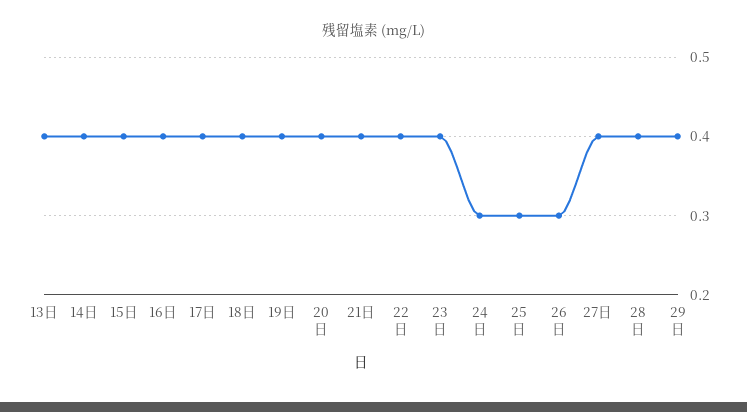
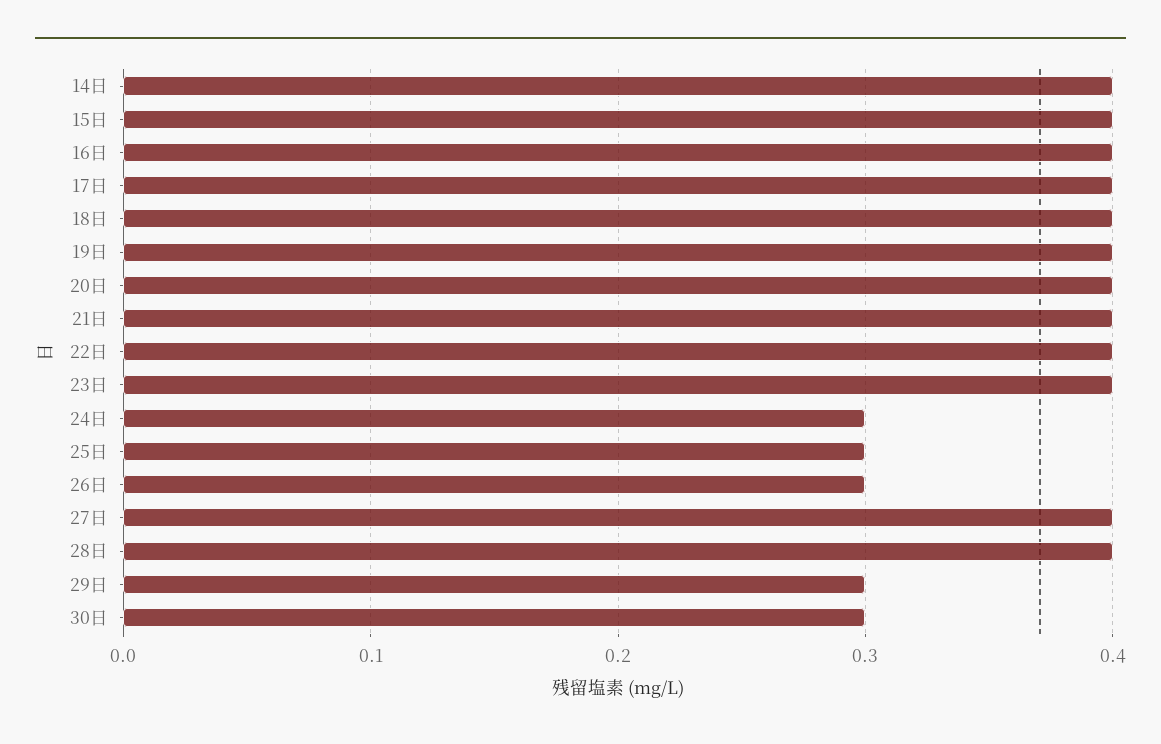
13日: 0.4 -> none
29日: 0.4 -> 0.3
30日: none -> 0.3

